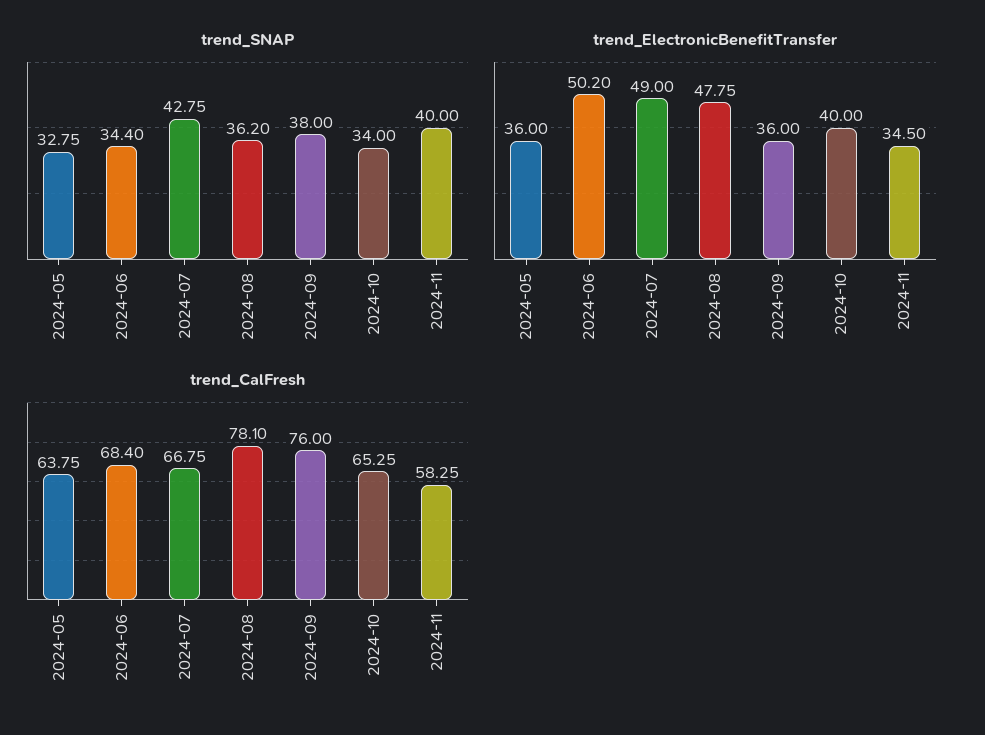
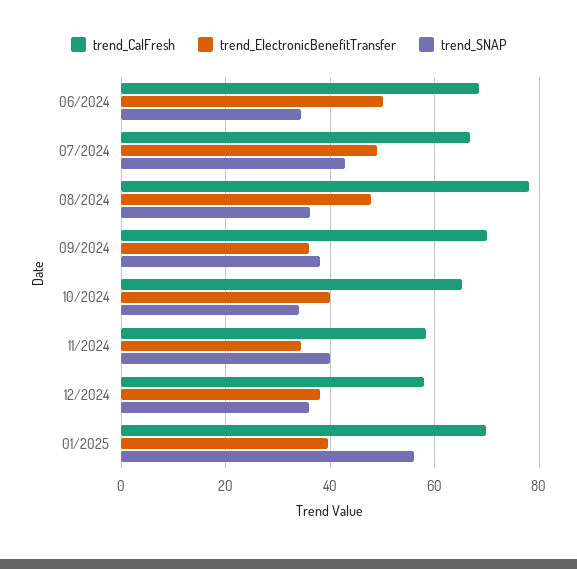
trend_SNAP, 2024-05: 32.75 -> none
trend_ElectronicBenefitTransfer, 2024-05: 36 -> none
trend_CalFresh, 2024-05: 63.75 -> none
trend_CalFresh, 2024-09: 76 -> 70
trend_CalFresh, 12/2024: none -> 58
trend_ElectronicBenefitTransfer, 12/2024: none -> 38
trend_SNAP, 12/2024: none -> 36
trend_CalFresh, 01/2025: none -> 70
trend_ElectronicBenefitTransfer, 01/2025: none -> 40
trend_SNAP, 01/2025: none -> 56

